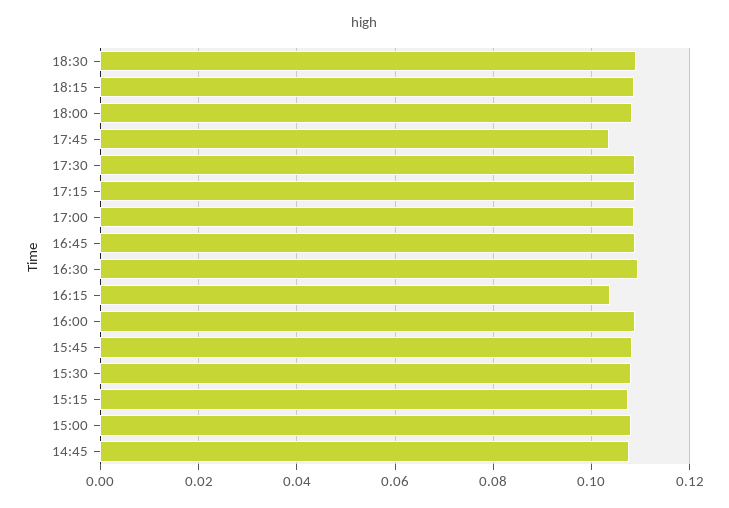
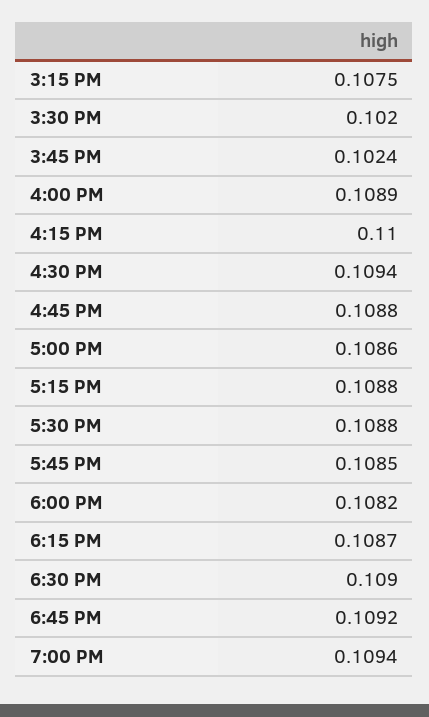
17:45: 0.104 -> 0.1085
16:15: 0.104 -> 0.11
15:45: 0.108 -> 0.1024
15:30: 0.108 -> 0.102
15:00: 0.108 -> none
14:45: 0.108 -> none
6:45 PM: none -> 0.1092
7:00 PM: none -> 0.1094

